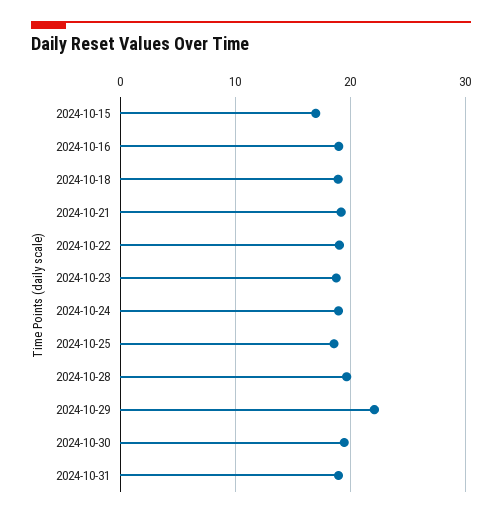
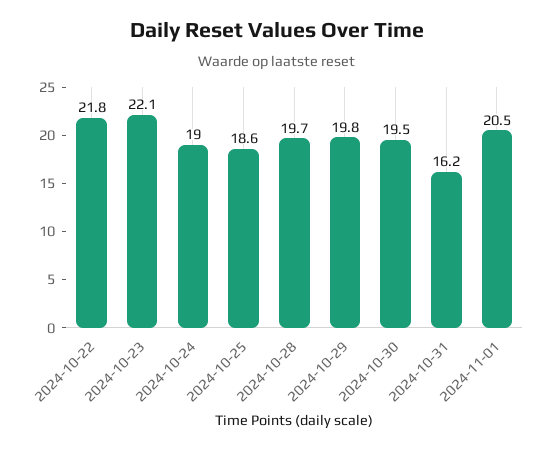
2024-10-15: 17 -> none
2024-10-16: 19 -> none
2024-10-18: 19 -> none
2024-10-21: 19 -> none
2024-10-22: 19 -> 21.8
2024-10-23: 19 -> 22.1
2024-10-29: 22 -> 19.8
2024-10-31: 19 -> 16.2
2024-11-01: none -> 20.5

